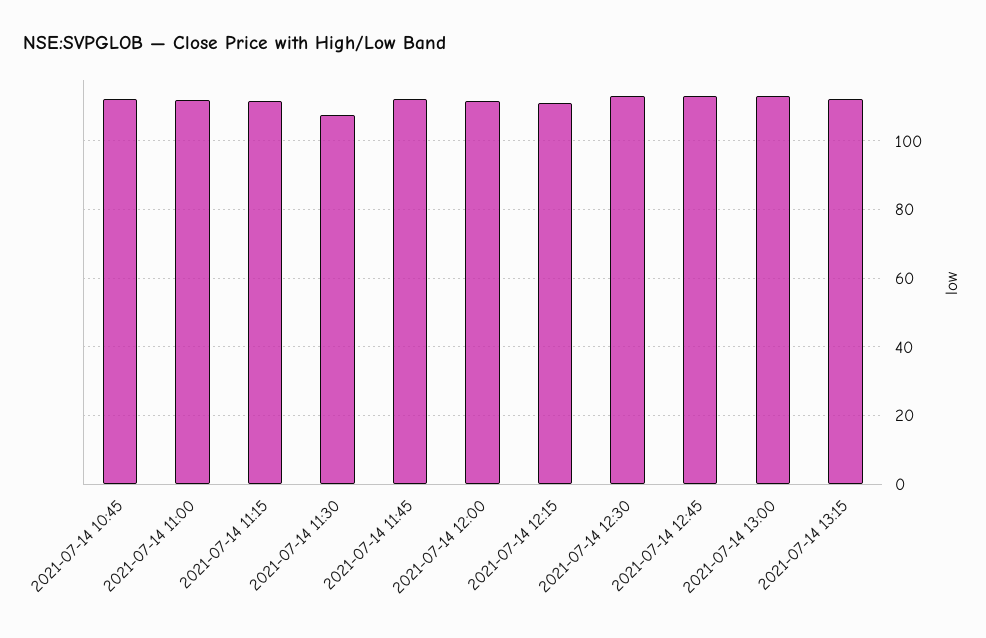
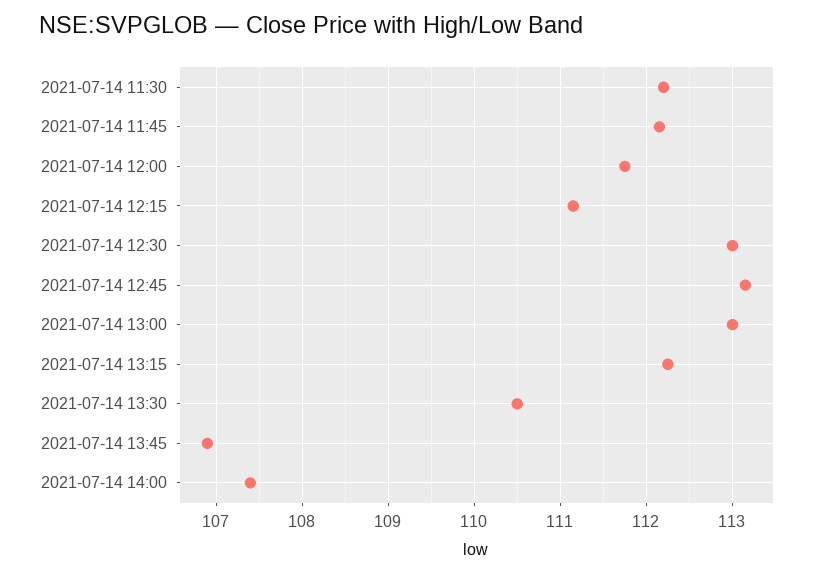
2021-07-14 10:45: 112 -> none
2021-07-14 11:00: 112 -> none
2021-07-14 11:15: 112 -> none
2021-07-14 11:30: 108 -> 112.2
2021-07-14 13:30: none -> 110.5
2021-07-14 13:45: none -> 106.9
2021-07-14 14:00: none -> 107.4

